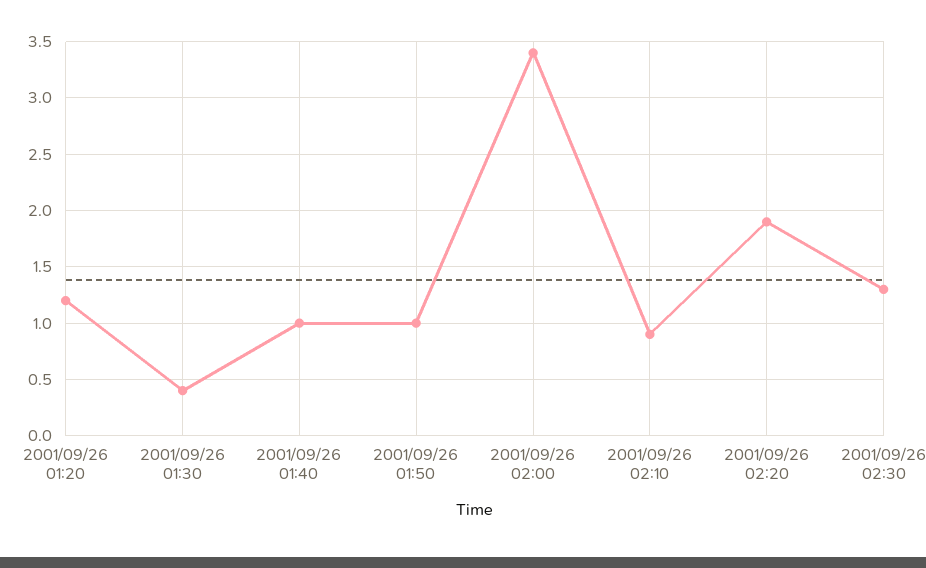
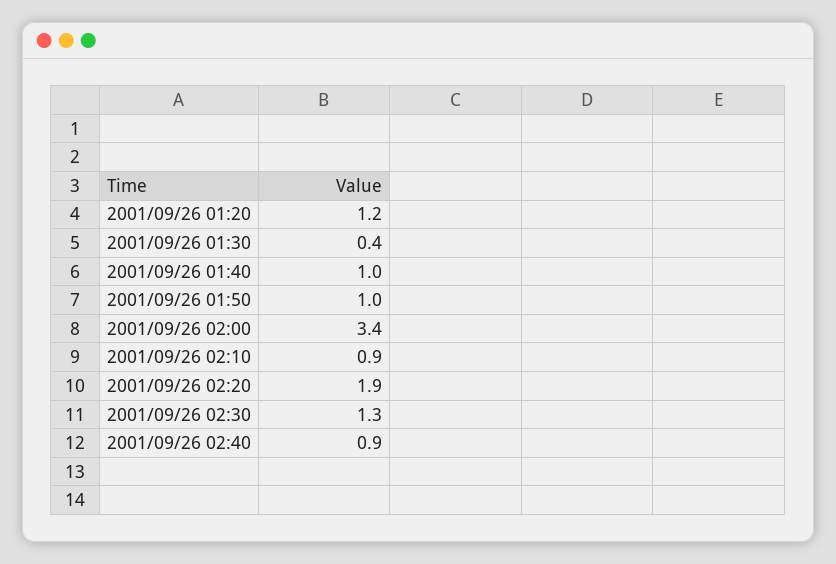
2001/09/26 02:40: none -> 0.9

